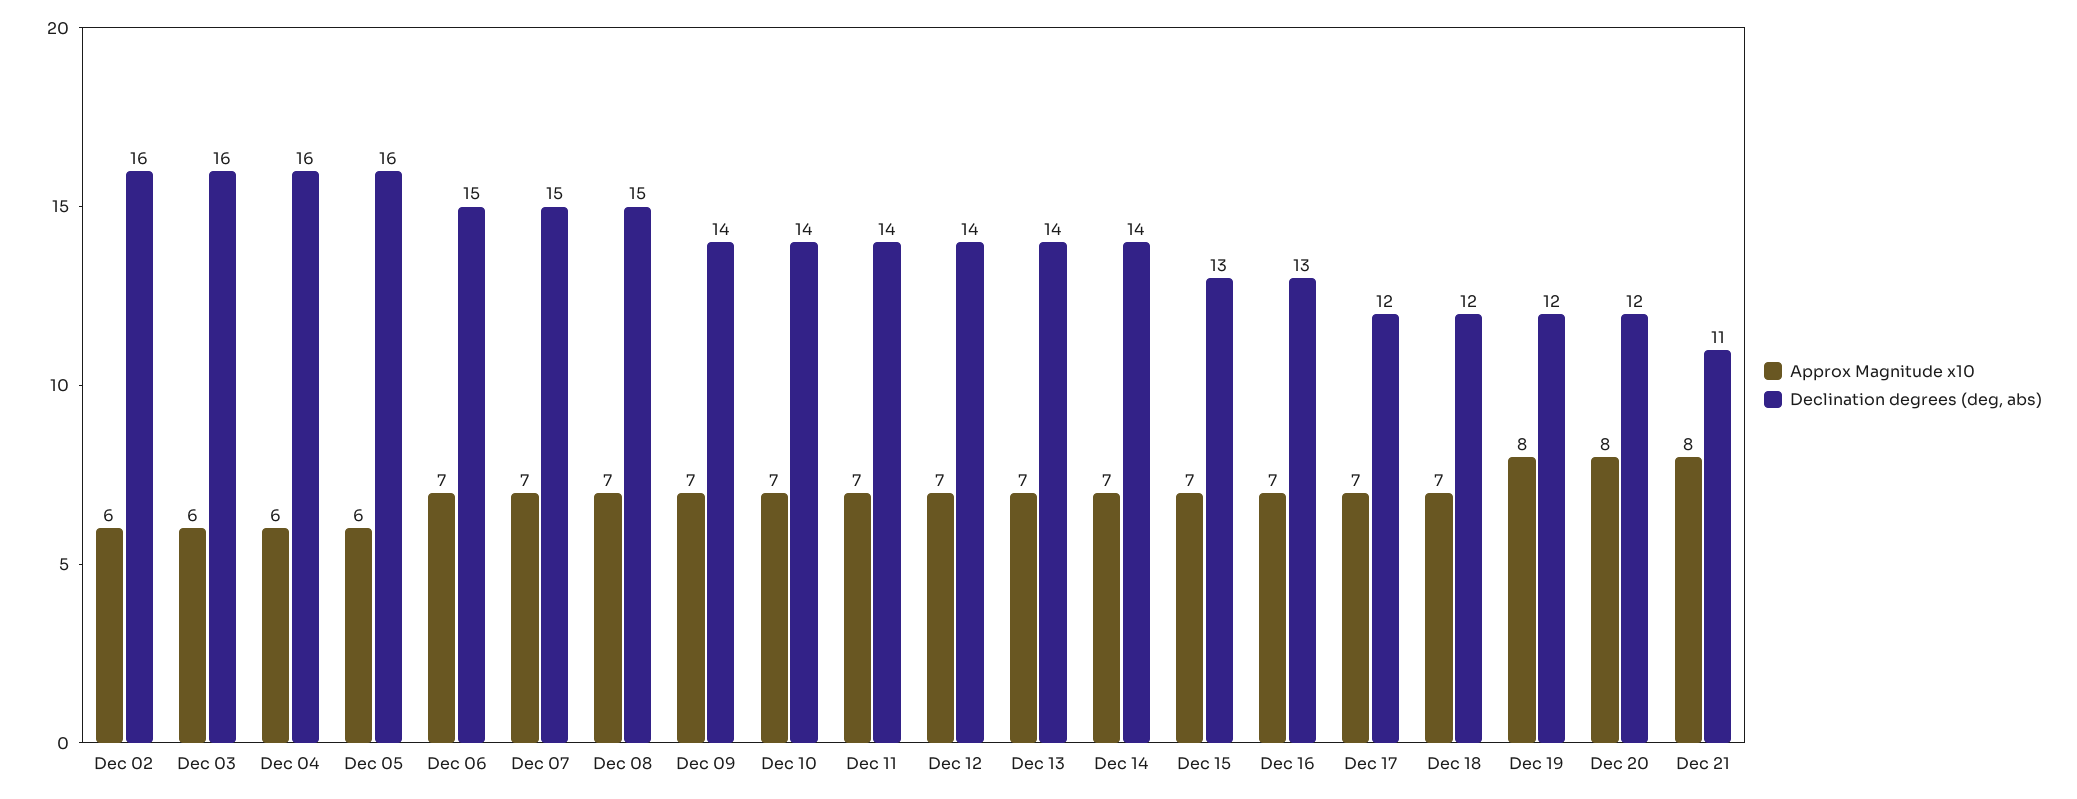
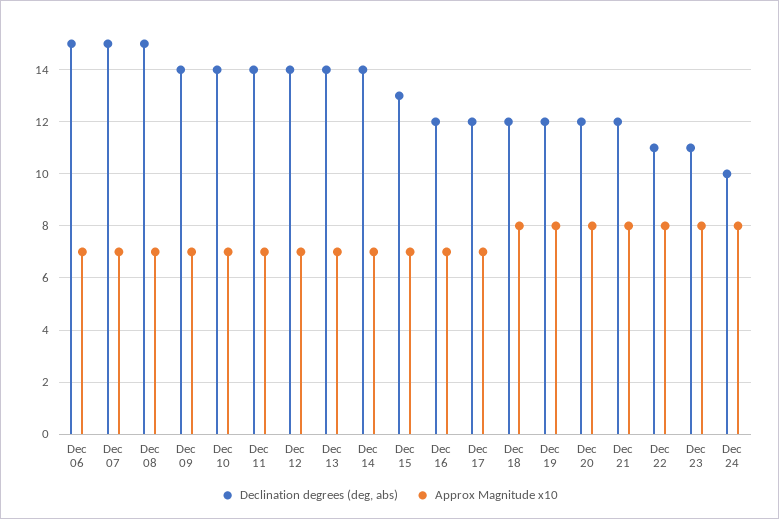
Approx Magnitude x10, Dec 02: 6 -> none
Declination degrees (deg, abs), Dec 02: 16 -> none
Approx Magnitude x10, Dec 03: 6 -> none
Declination degrees (deg, abs), Dec 03: 16 -> none
Approx Magnitude x10, Dec 04: 6 -> none
Declination degrees (deg, abs), Dec 04: 16 -> none
Approx Magnitude x10, Dec 05: 6 -> none
Declination degrees (deg, abs), Dec 05: 16 -> none
Declination degrees (deg, abs), Dec 16: 13 -> 12
Approx Magnitude x10, Dec 18: 7 -> 8
Declination degrees (deg, abs), Dec 21: 11 -> 12
Declination degrees (deg, abs), Dec 22: none -> 11
Approx Magnitude x10, Dec 22: none -> 8
Declination degrees (deg, abs), Dec 23: none -> 11
Approx Magnitude x10, Dec 23: none -> 8
Declination degrees (deg, abs), Dec 24: none -> 10
Approx Magnitude x10, Dec 24: none -> 8

